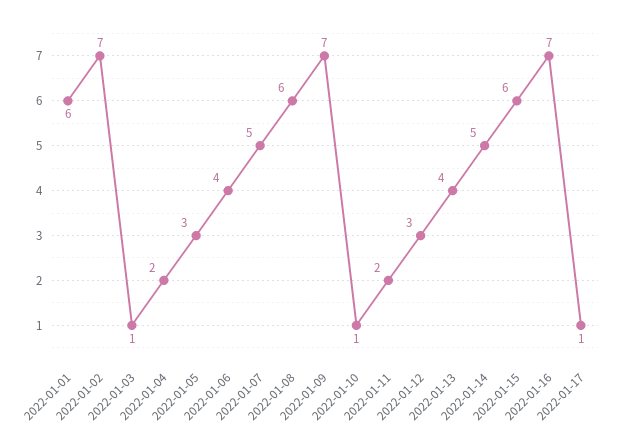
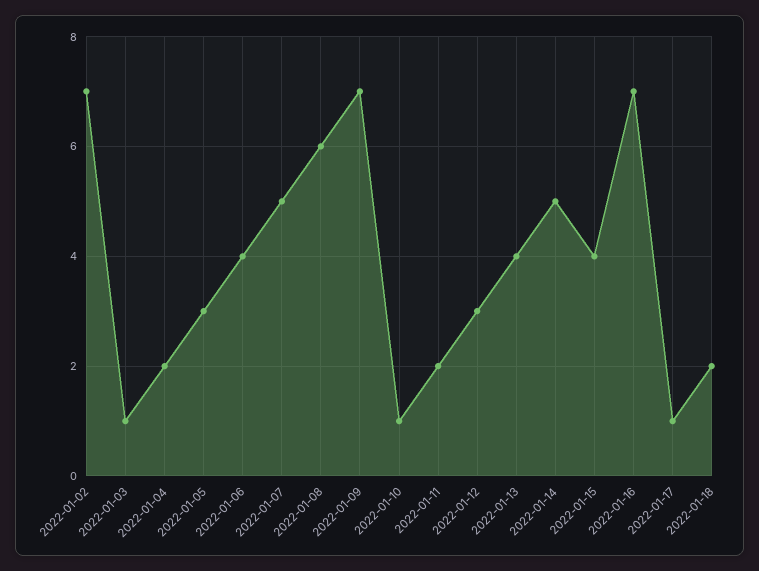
2022-01-01: 6 -> none
2022-01-15: 6 -> 4
2022-01-18: none -> 2

